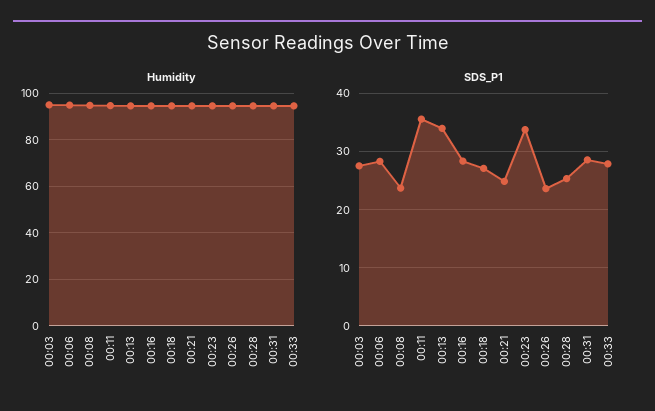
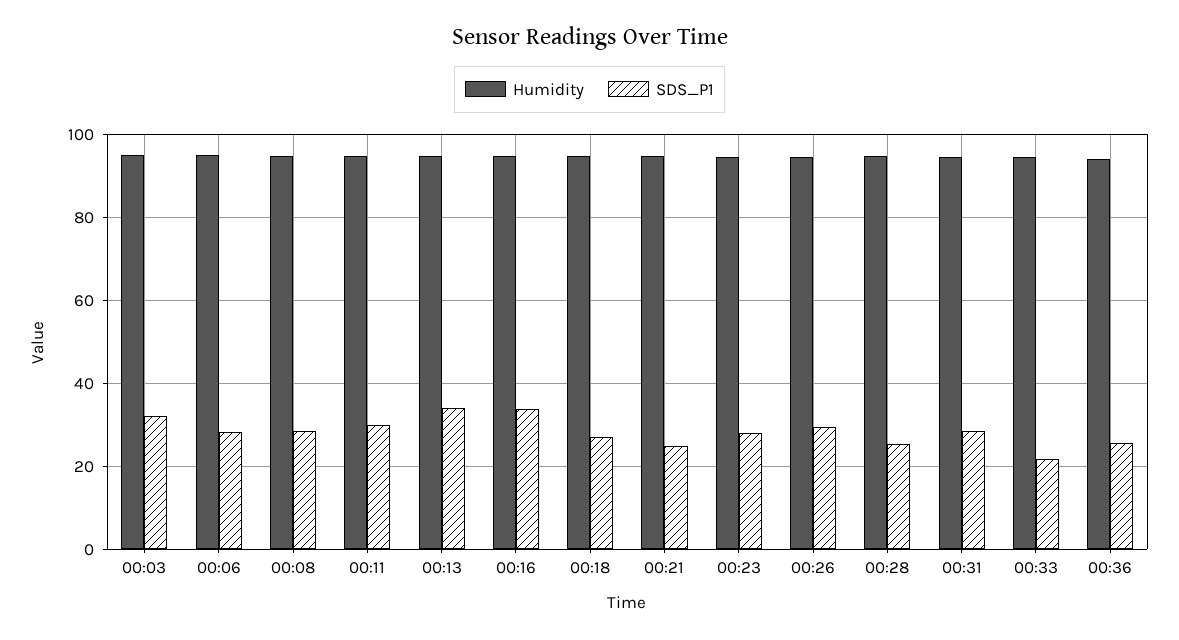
SDS_P1, 00:03: 28 -> 32
SDS_P1, 00:08: 24 -> 28
SDS_P1, 00:11: 36 -> 30
SDS_P1, 00:16: 28 -> 34
SDS_P1, 00:23: 34 -> 28
SDS_P1, 00:26: 24 -> 30
SDS_P1, 00:33: 28 -> 22
Humidity, 00:36: none -> 94
SDS_P1, 00:36: none -> 26

